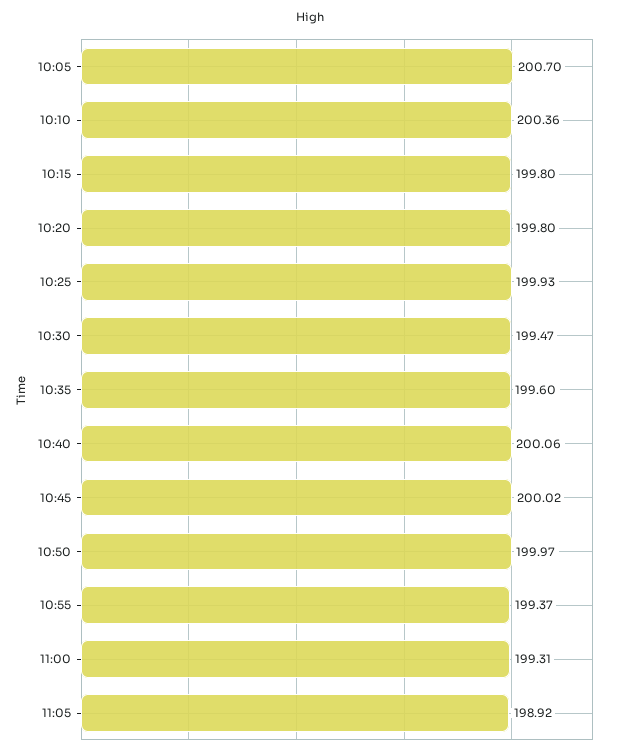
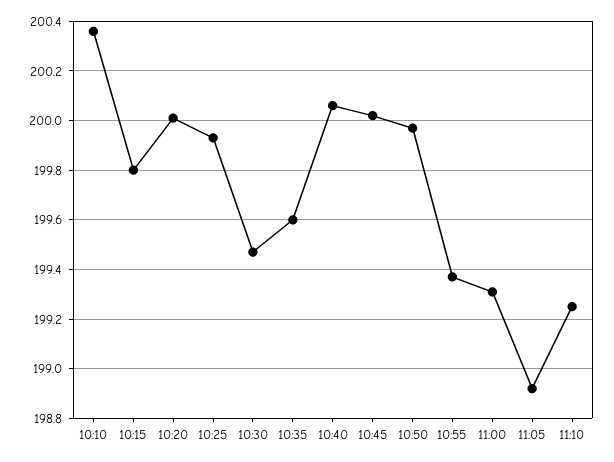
10:05: 200.7 -> none
10:20: 199.8 -> 200
11:10: none -> 199.25

